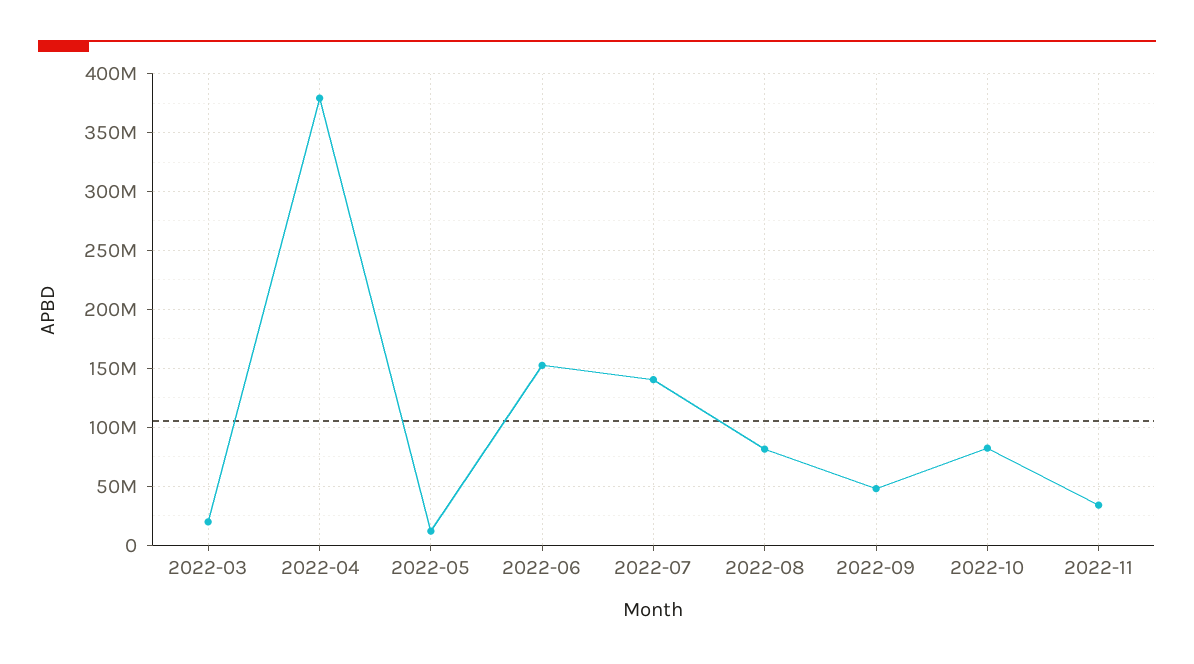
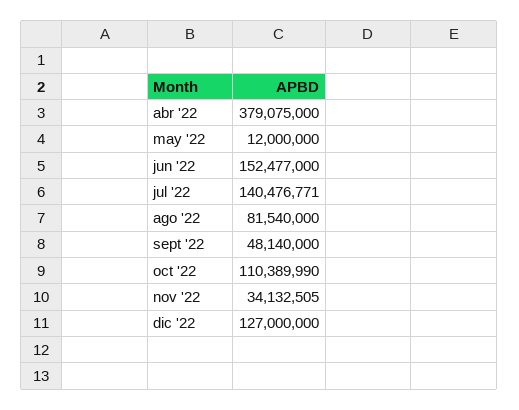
2022-03: 20000000 -> none
2022-10: 80000000 -> 110389990
dic '22: none -> 127000000

